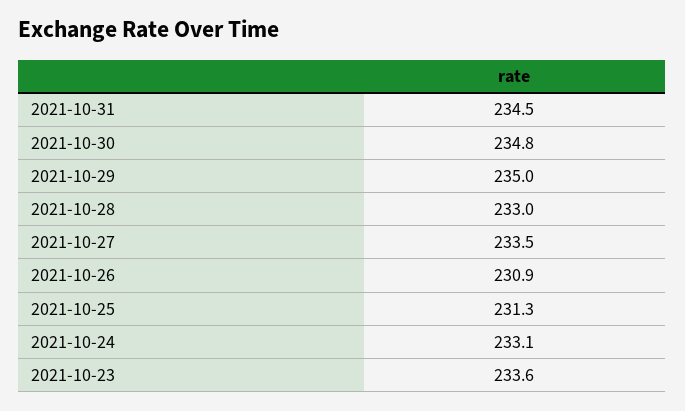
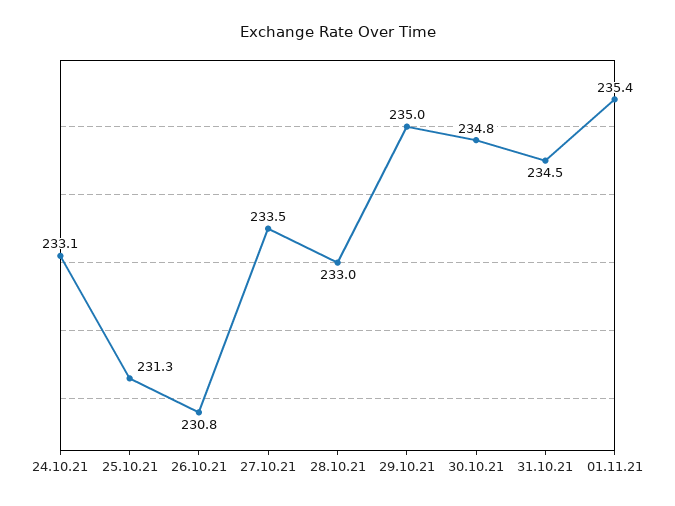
2021-10-26: 230.9 -> 230.8
2021-10-23: 233.6 -> none
01.11.21: none -> 235.4

